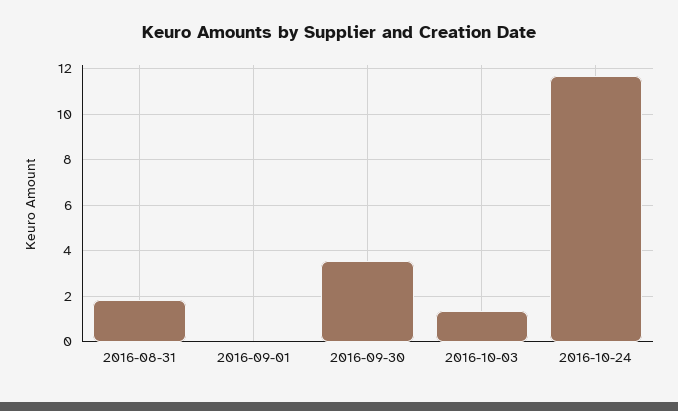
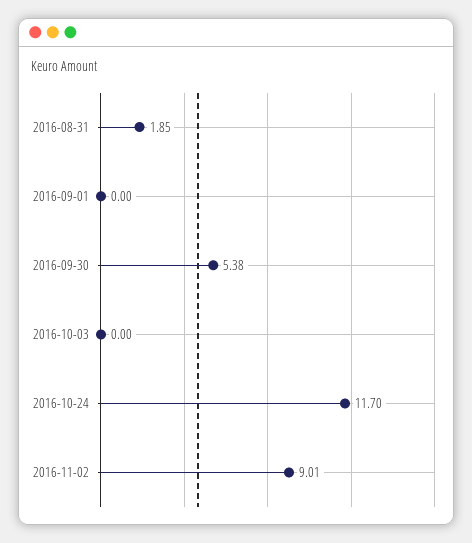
2016-09-30: 3.5 -> 5.38
2016-10-03: 1.5 -> 0
2016-11-02: none -> 9.01

